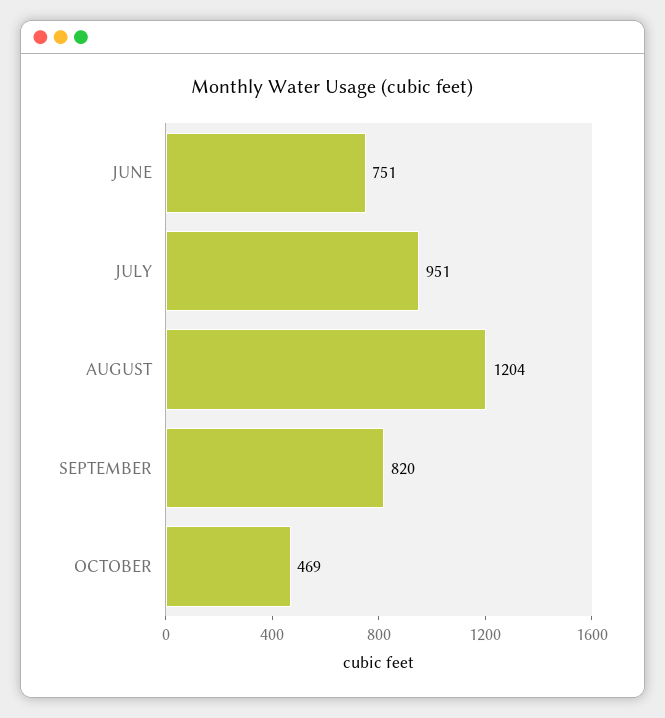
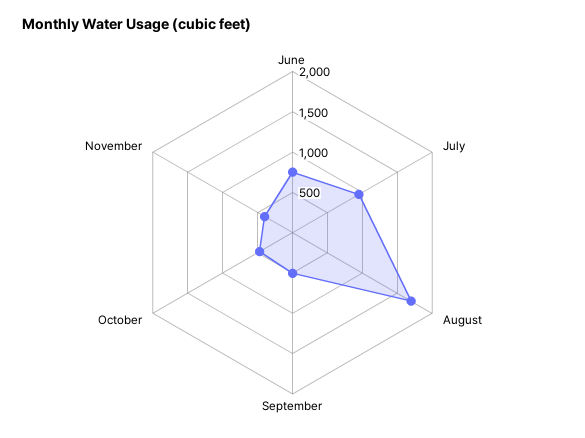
AUGUST: 1204 -> 1700
SEPTEMBER: 820 -> 500
November: none -> 400

